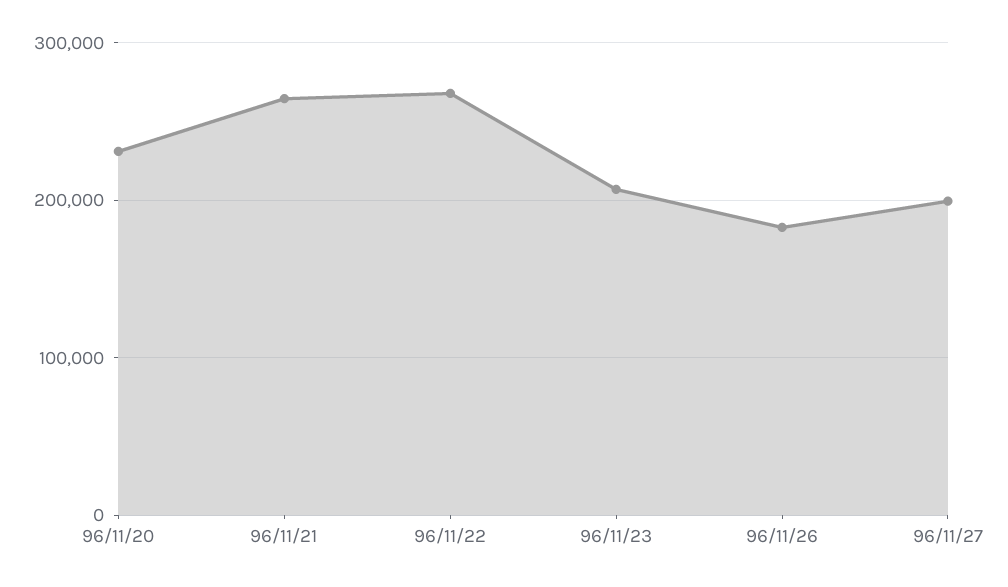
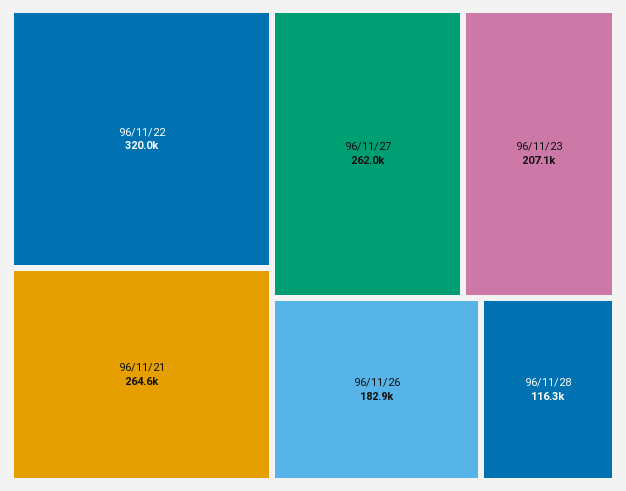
96/11/20: 230000 -> none
96/11/22: 270000 -> 320000
96/11/27: 200000 -> 262000
96/11/28: none -> 116300

